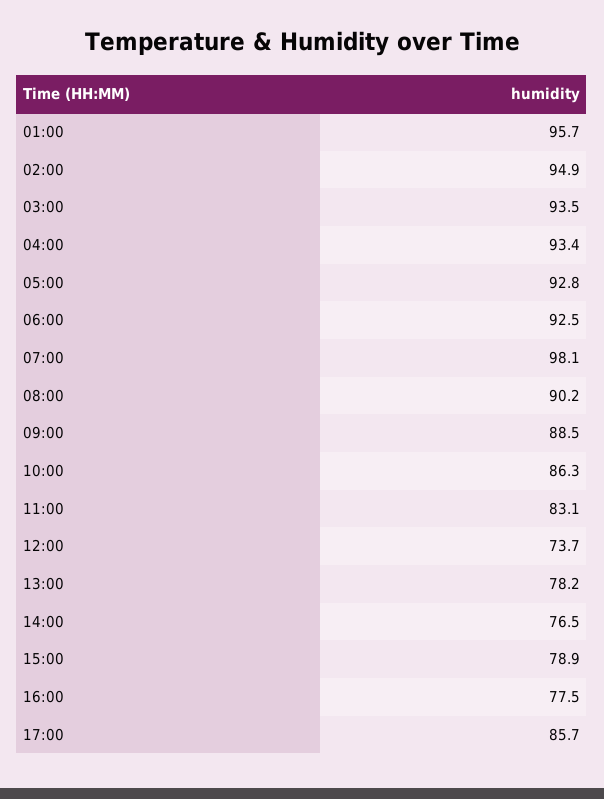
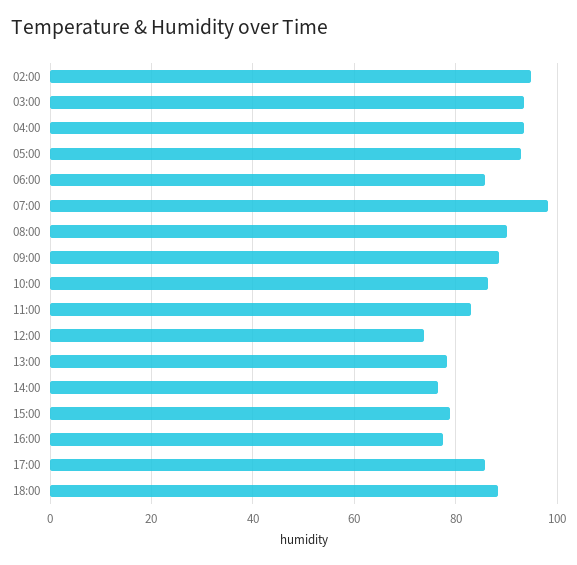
01:00: 95.7 -> none
06:00: 92.5 -> 86
18:00: none -> 88

